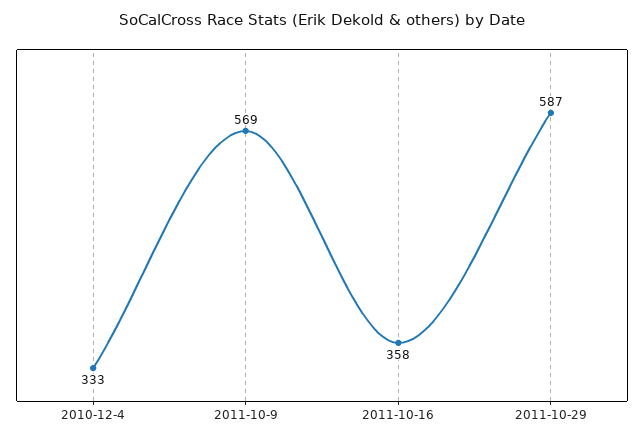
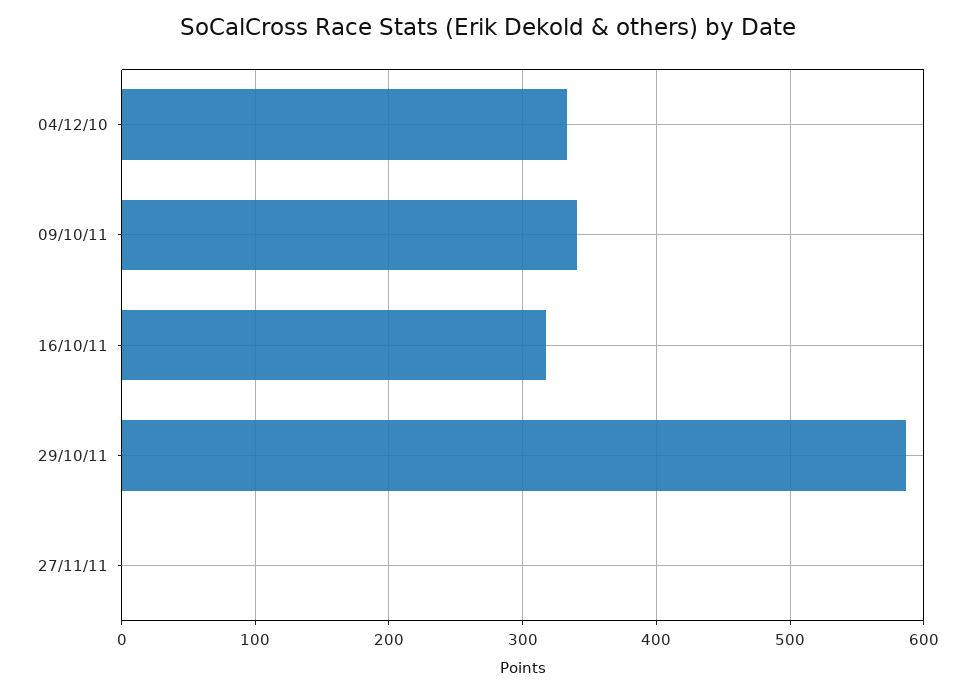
2011-10-9: 569 -> 340
2011-10-16: 358 -> 320
27/11/11: none -> 0

